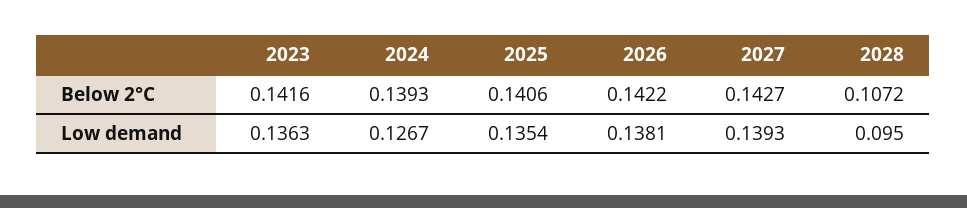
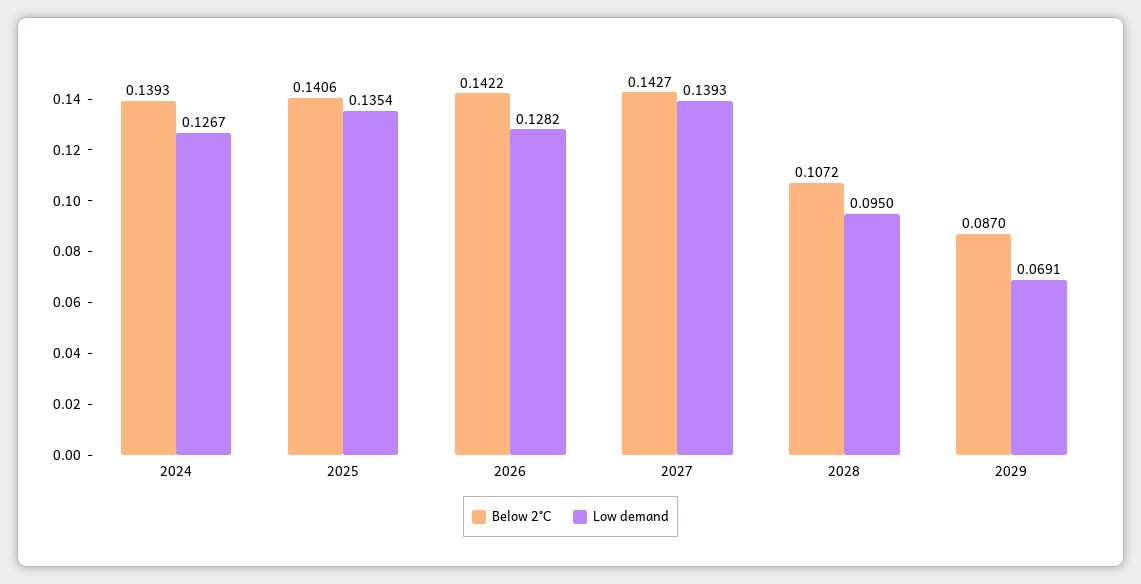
Below 2°C, 2023: 0.1416 -> none
Low demand, 2023: 0.1363 -> none
Low demand, 2026: 0.1381 -> 0.1282
Below 2°C, 2029: none -> 0.087
Low demand, 2029: none -> 0.0691

